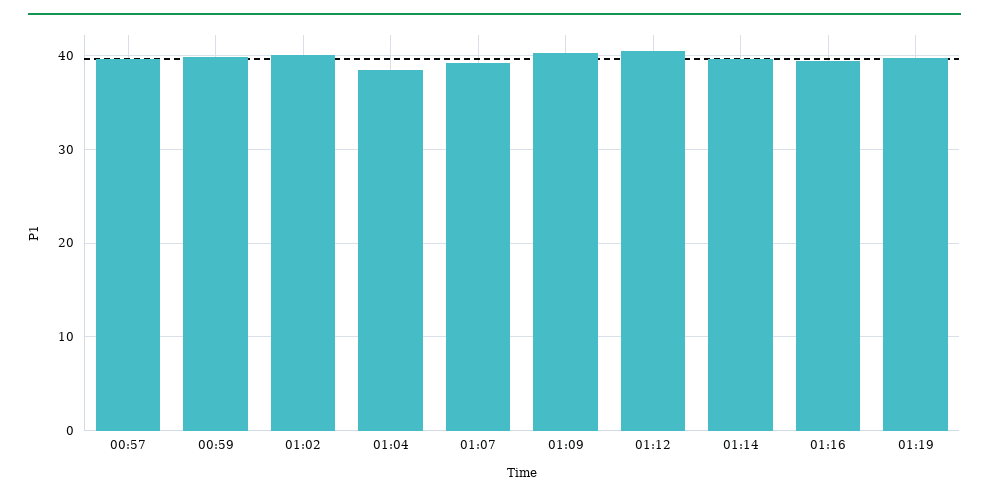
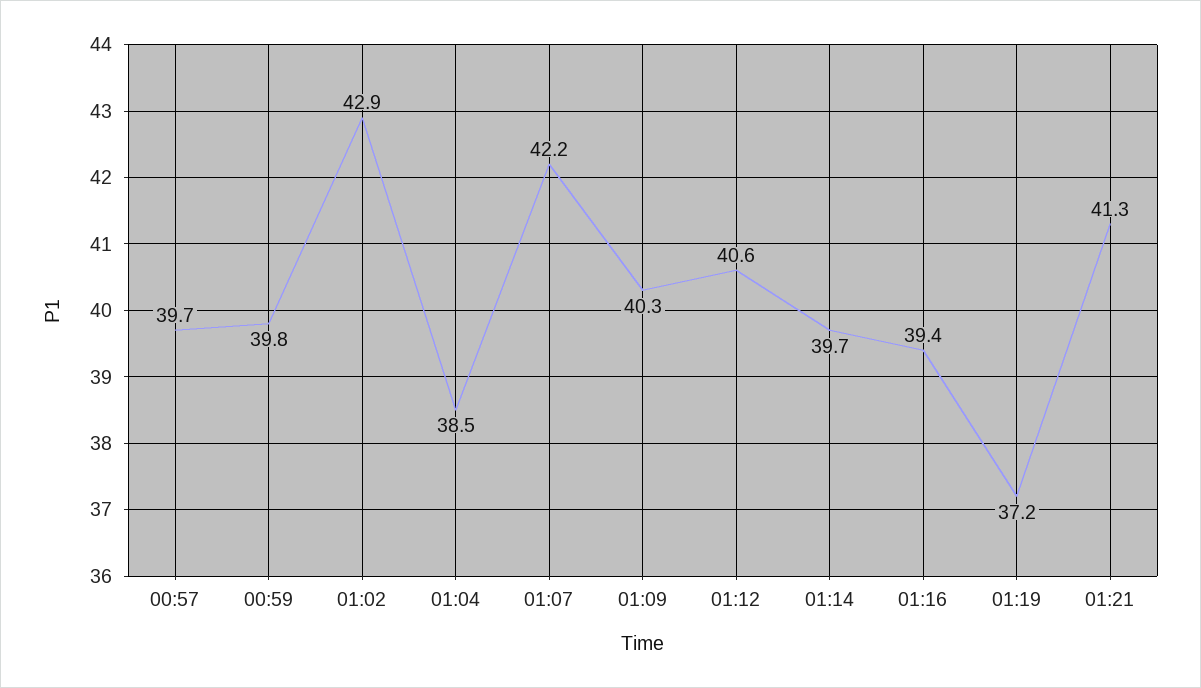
01:02: 40 -> 42.9
01:07: 39 -> 42.2
01:19: 40 -> 37.2
01:21: none -> 41.3

